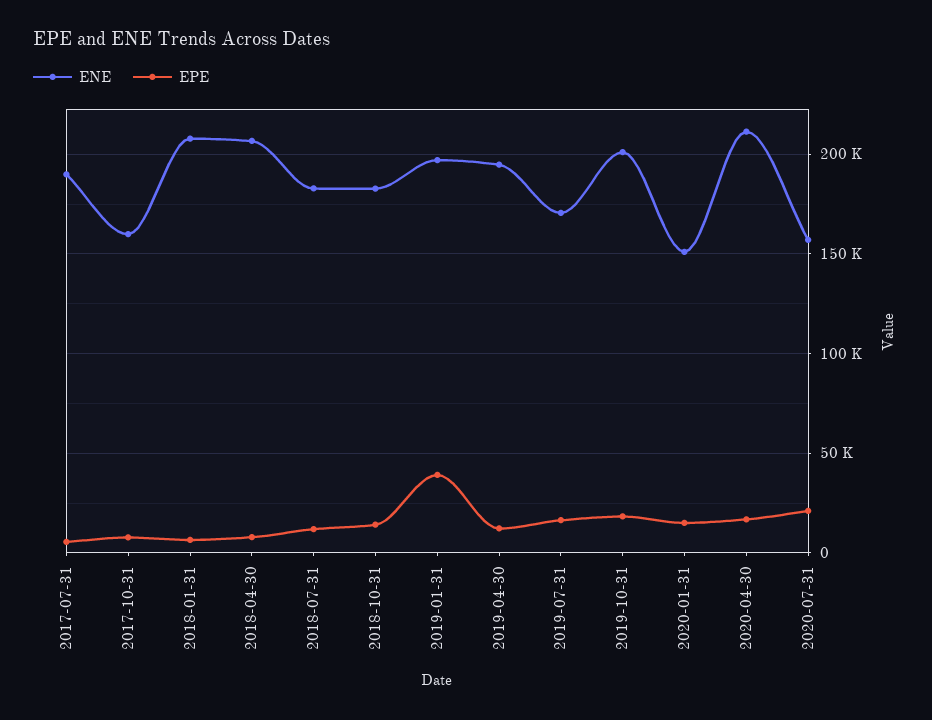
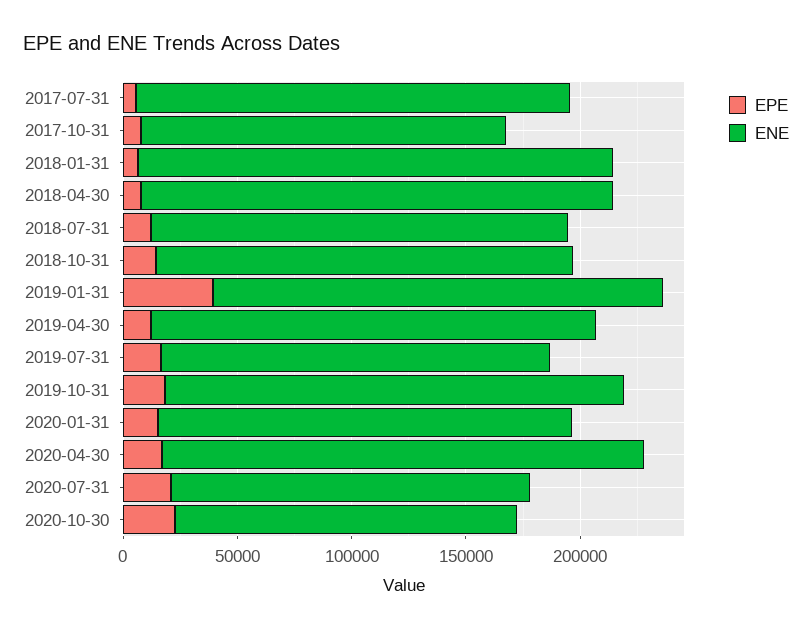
ENE, 2020-01-31: 150000 -> 180000
EPE, 2020-10-30: none -> 20000
ENE, 2020-10-30: none -> 150000

